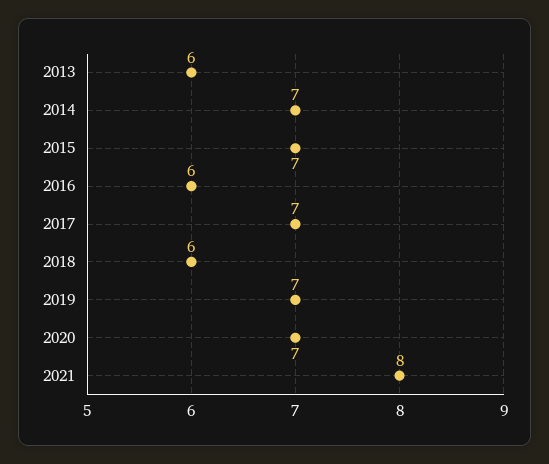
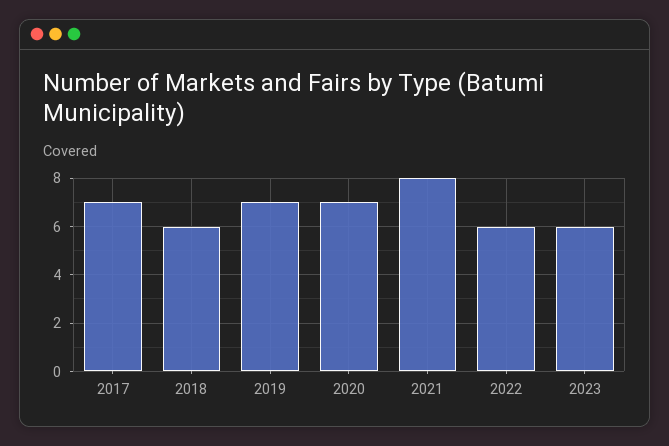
2013: 6 -> none
2014: 7 -> none
2015: 7 -> none
2016: 6 -> none
2022: none -> 6
2023: none -> 6

